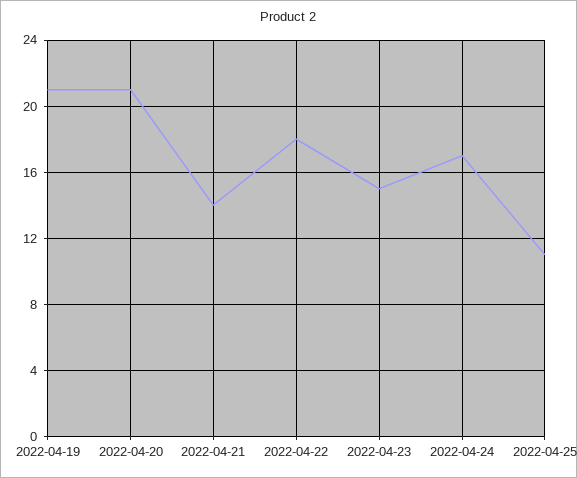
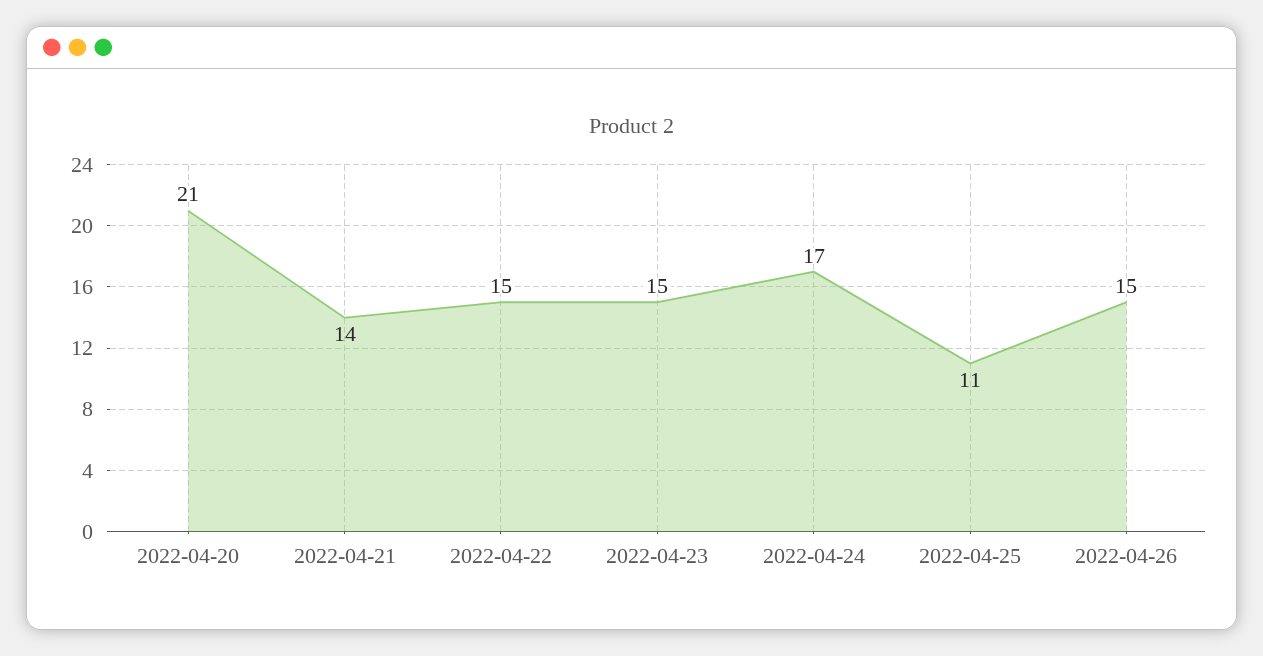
2022-04-19: 21 -> none
2022-04-22: 18 -> 15
2022-04-26: none -> 15

